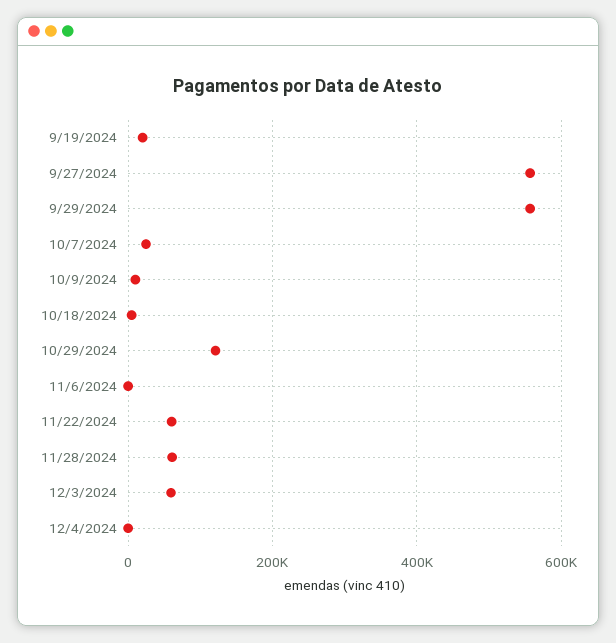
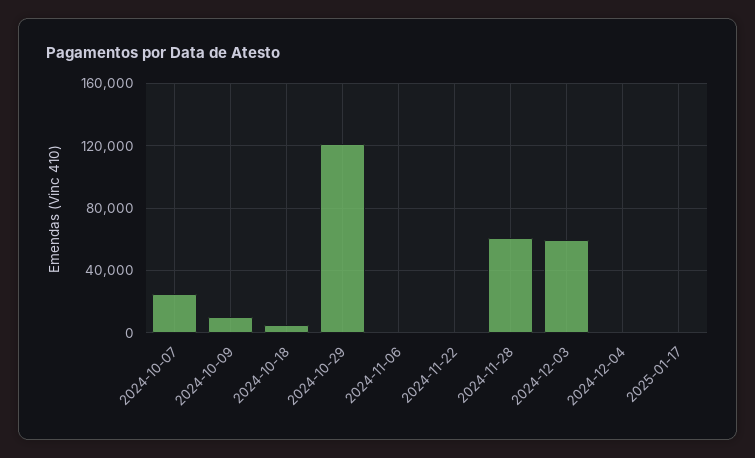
9/19/2024: 20000 -> none
9/27/2024: 560000 -> none
9/29/2024: 560000 -> none
11/22/2024: 60000 -> 0
2025-01-17: none -> 0

